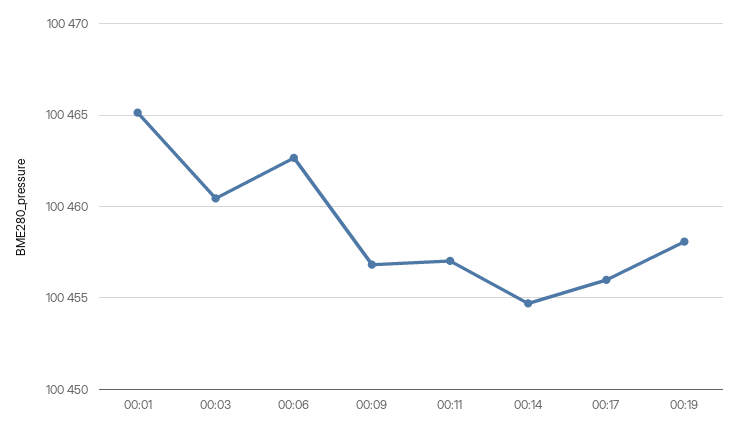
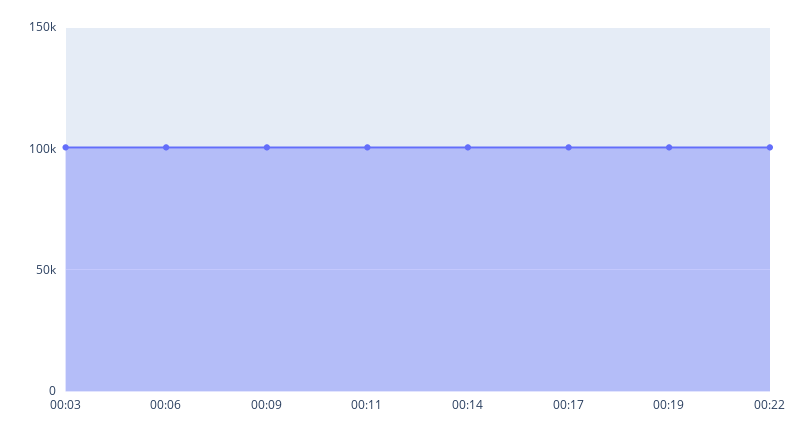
00:01: 100465 -> none
00:22: none -> 100000

